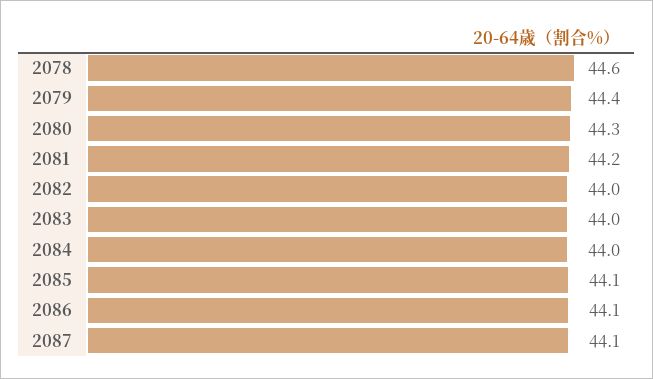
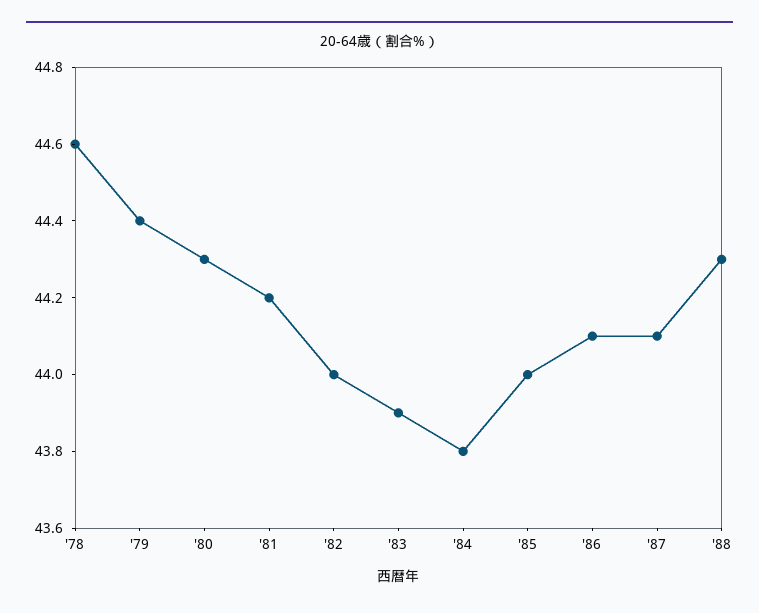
2083: 44 -> 43.9
2084: 44 -> 43.8
2085: 44.1 -> 44
'88: none -> 44.3

